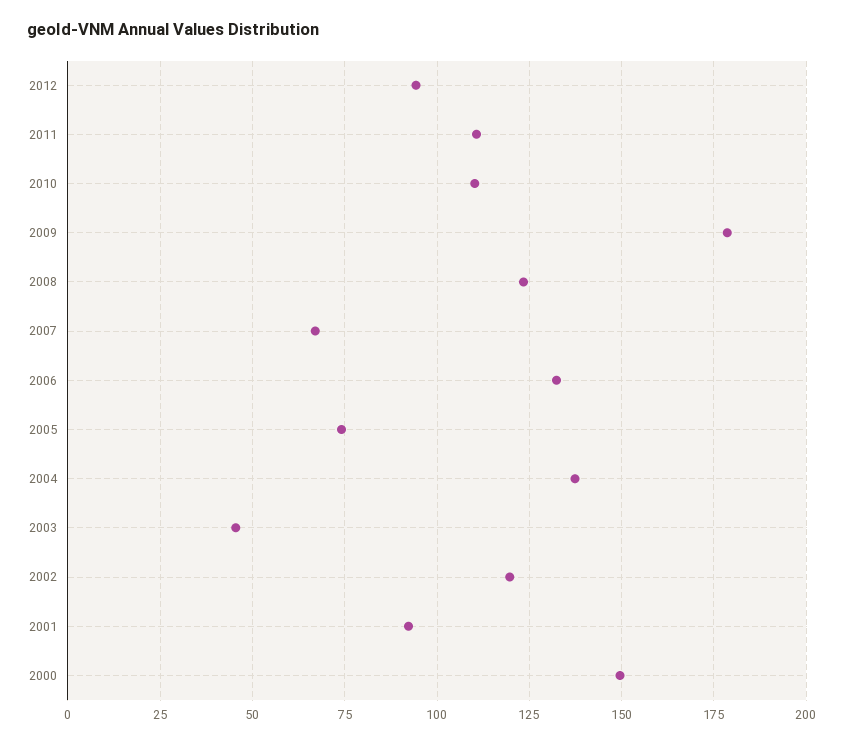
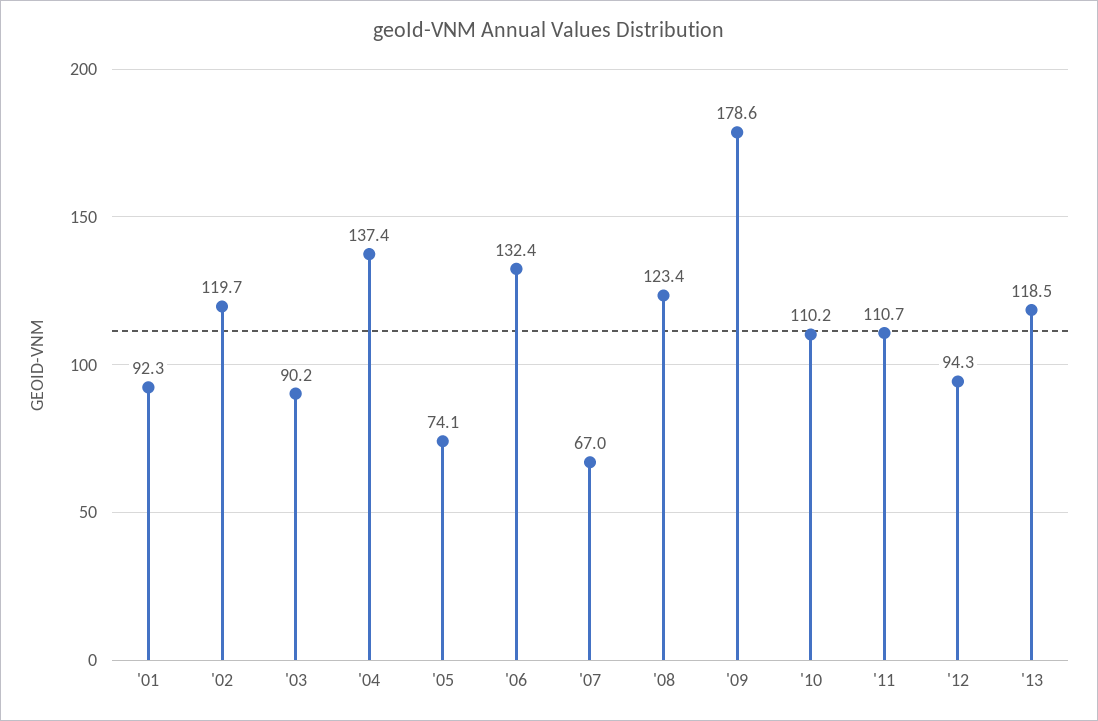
2003: 45 -> 90.2
2000: 150 -> none
'13: none -> 118.5

